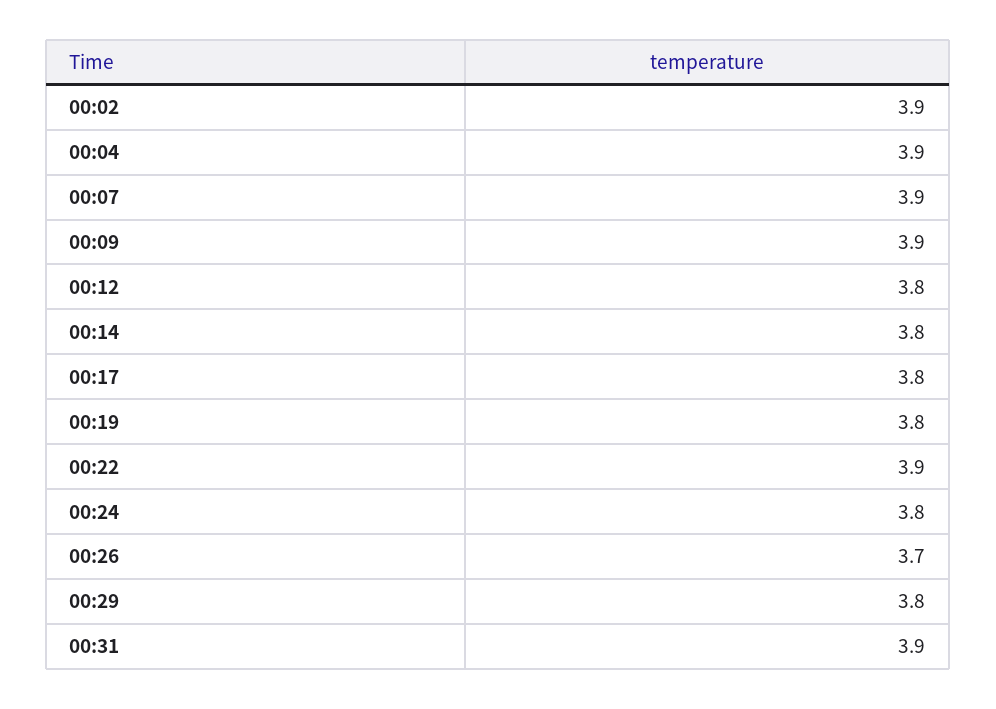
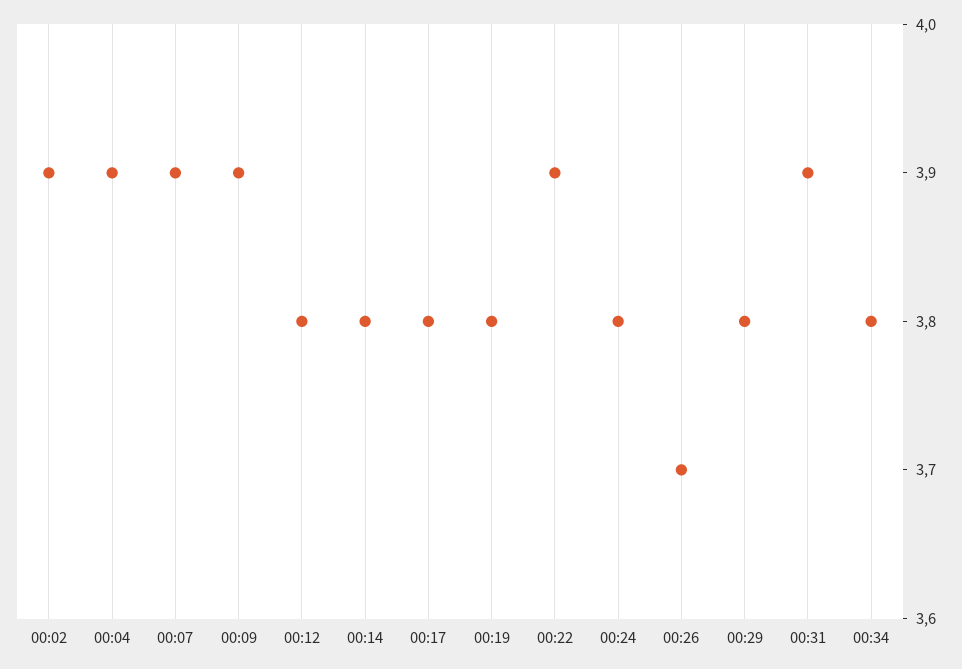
00:34: none -> 3.8

